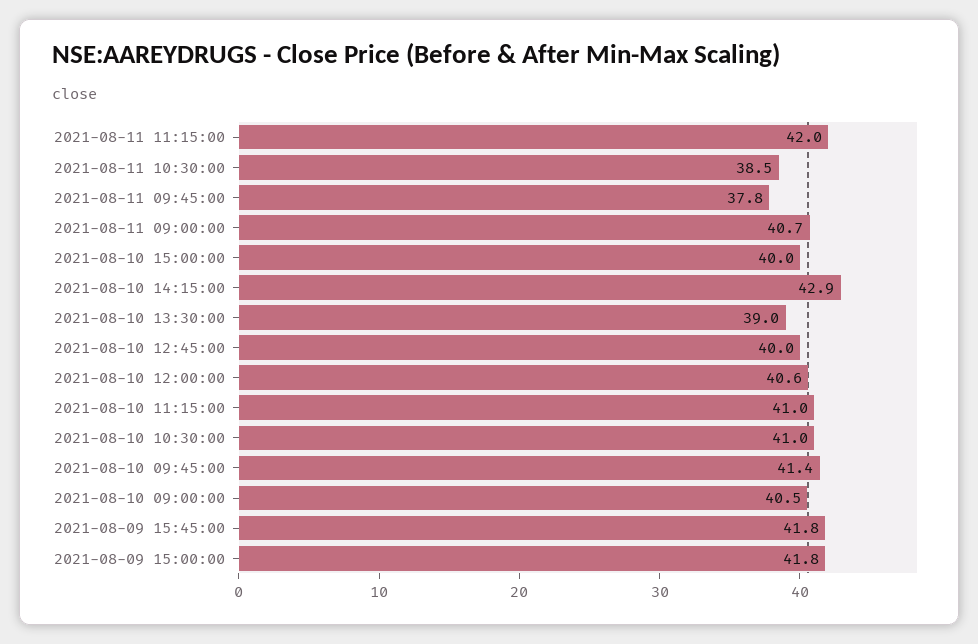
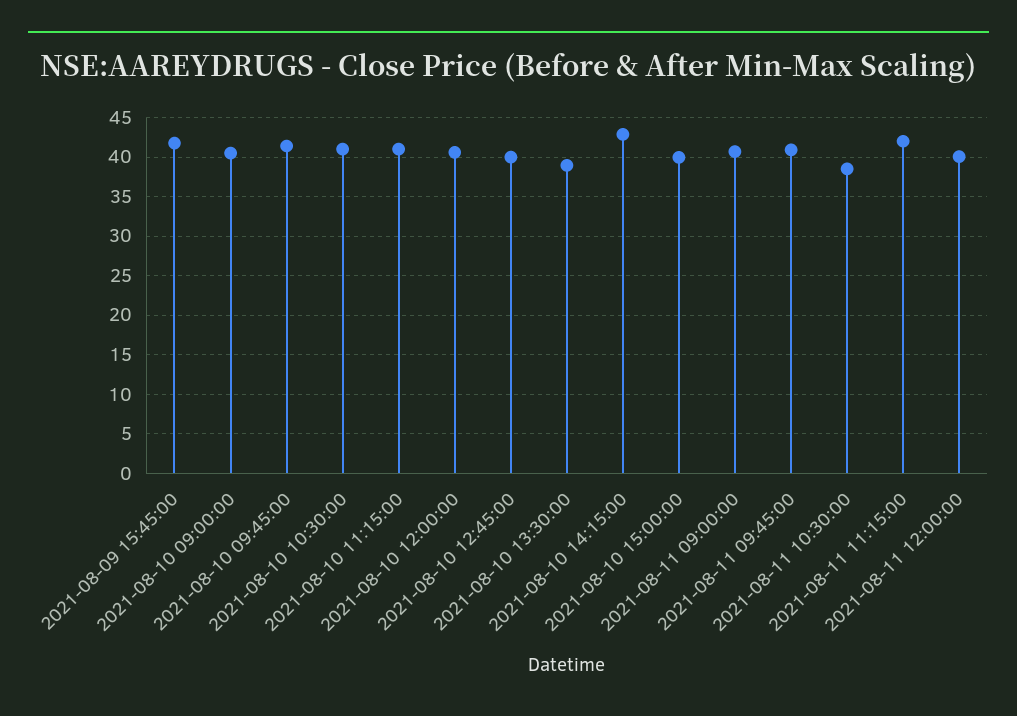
2021-08-11 09:45:00: 37.8 -> 41
2021-08-09 15:00:00: 41.8 -> none
2021-08-11 12:00:00: none -> 40

